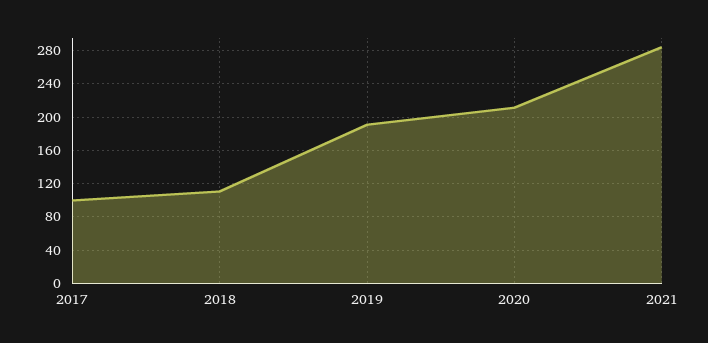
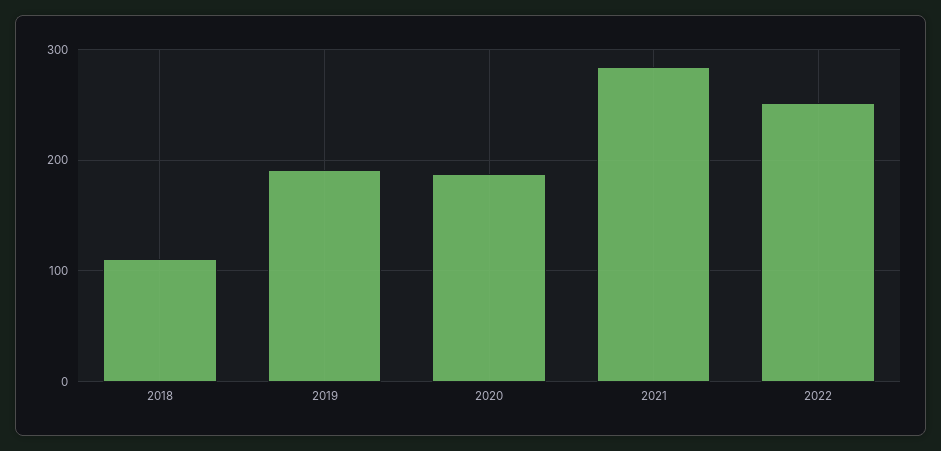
2017: 100 -> none
2020: 210 -> 190
2022: none -> 250

